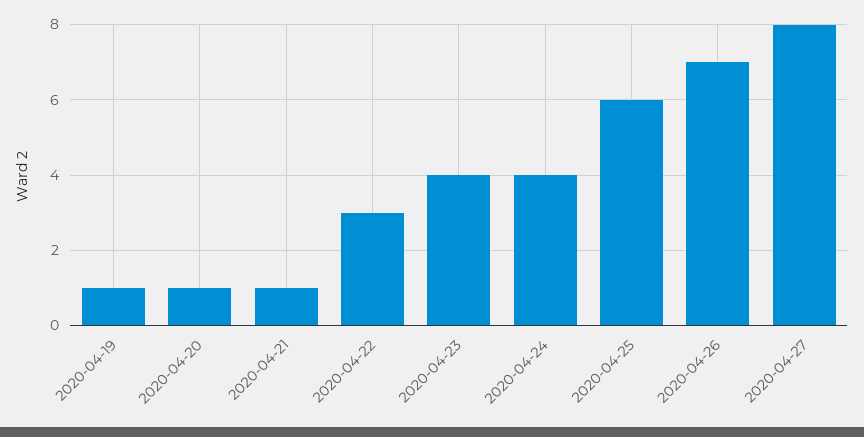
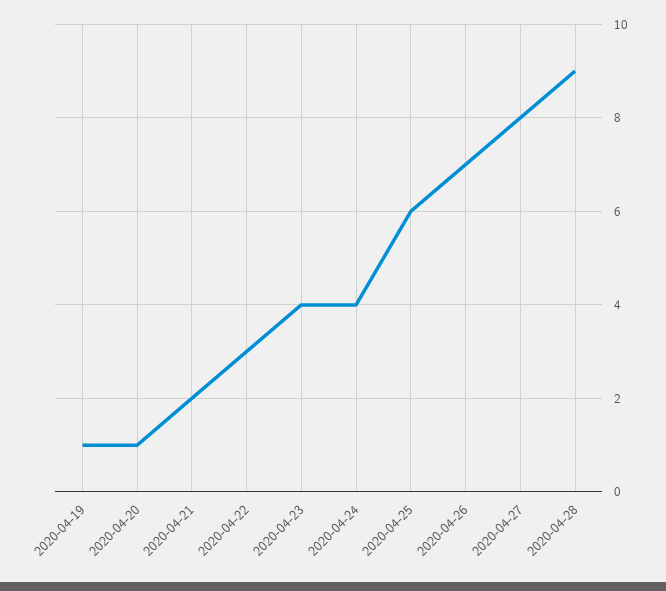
2020-04-21: 1 -> 2
2020-04-28: none -> 9

